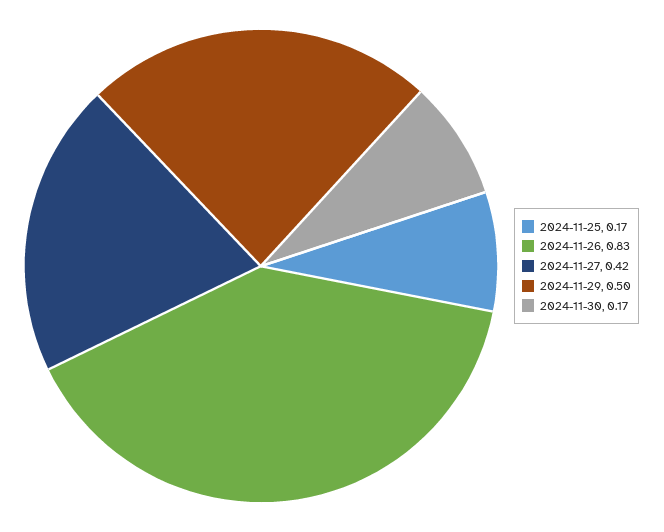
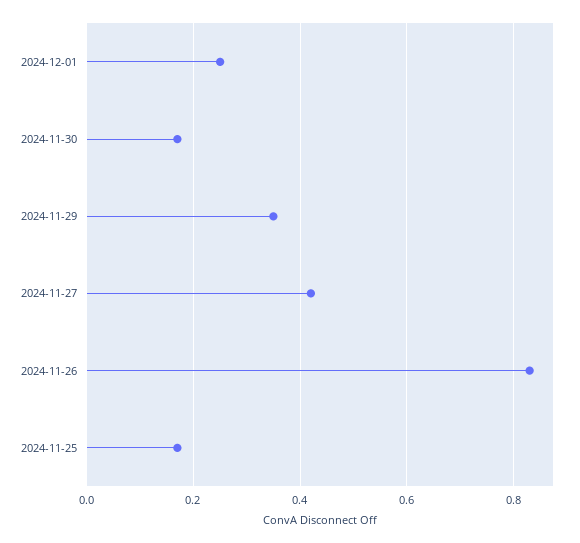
2024-11-29: 0.5 -> 0.35
2024-12-01: none -> 0.25

